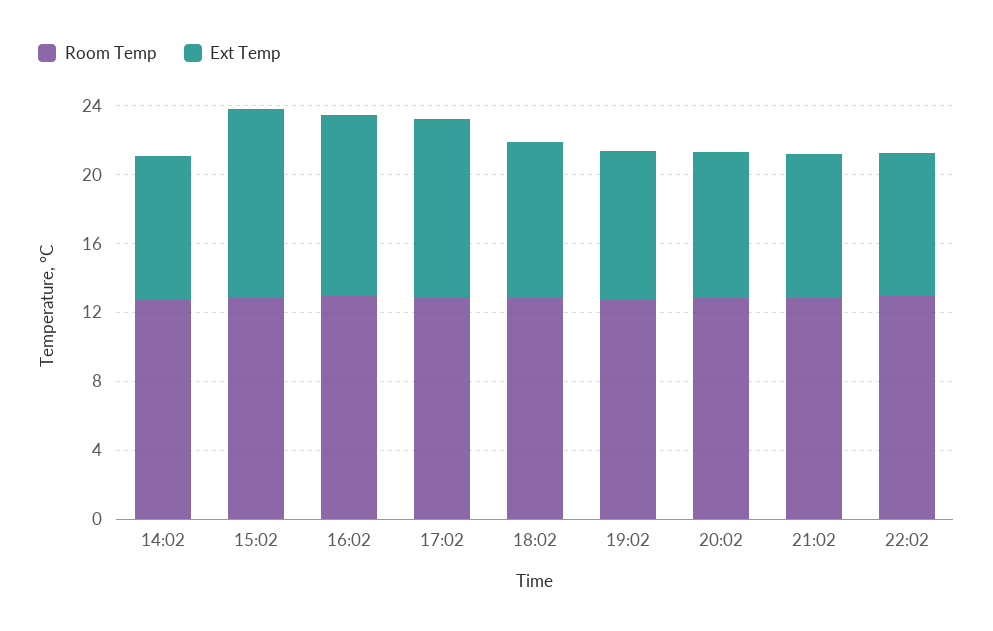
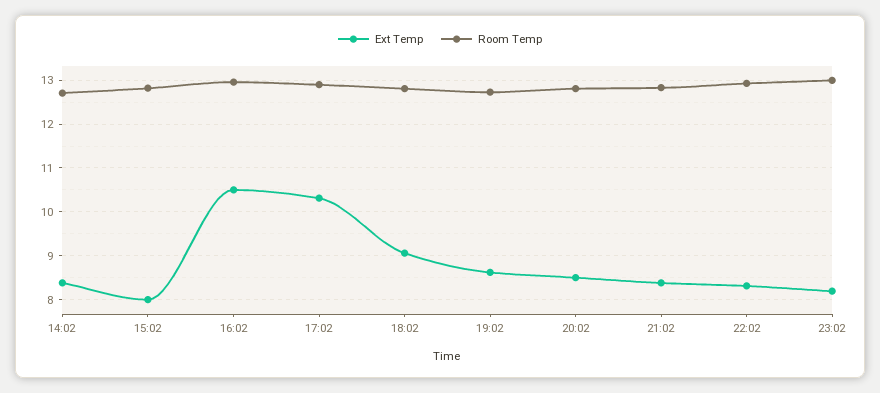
Ext Temp, 15:02: 11 -> 8
Ext Temp, 23:02: none -> 8.2
Room Temp, 23:02: none -> 13

